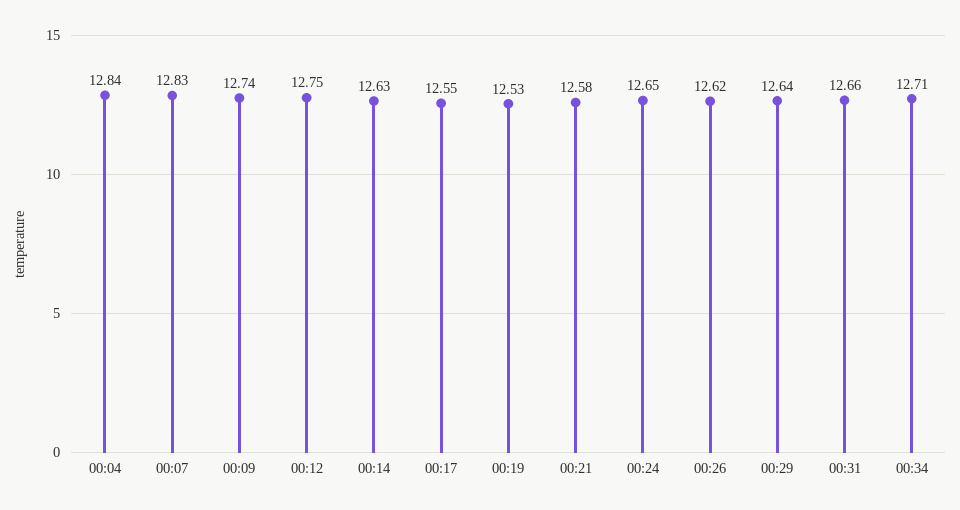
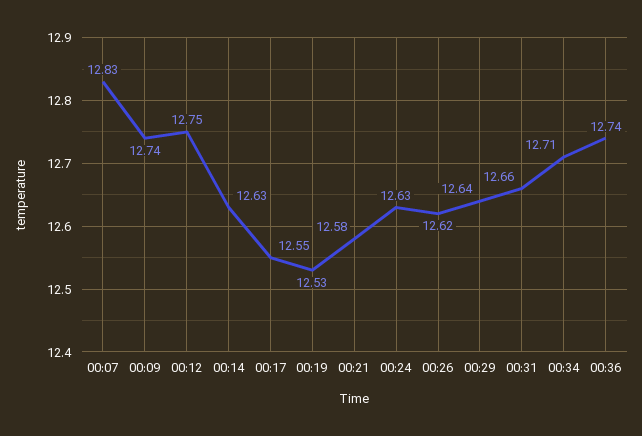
00:04: 12.84 -> none
00:24: 12.65 -> 12.63
00:36: none -> 12.74

